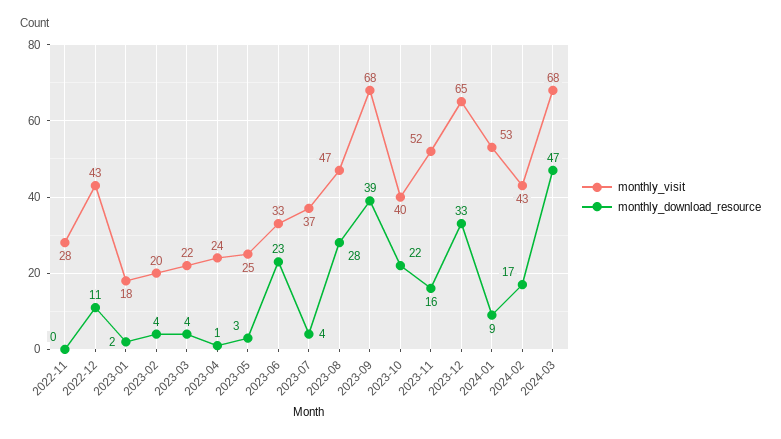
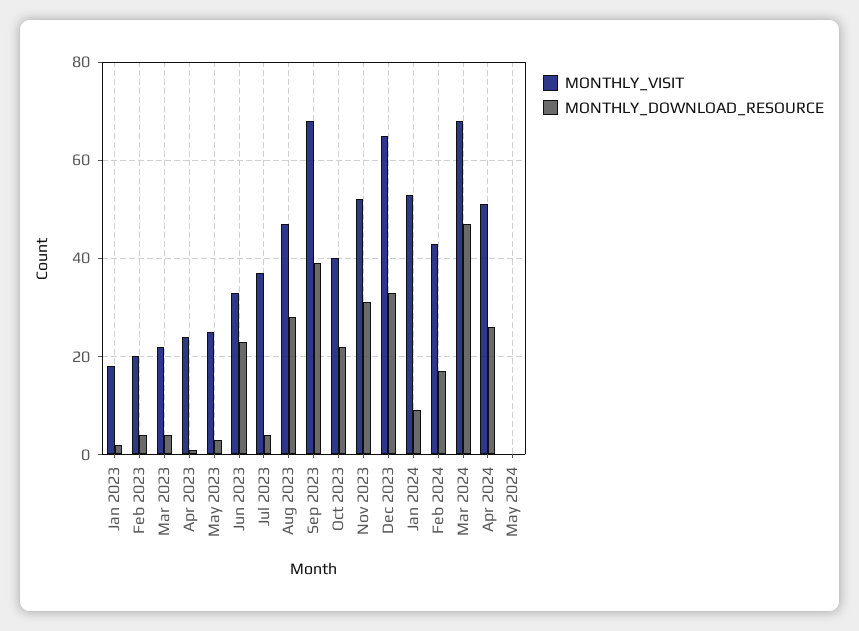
monthly_visit, 2022-11: 28 -> none
monthly_download_resource, 2022-11: 0 -> none
monthly_visit, 2022-12: 43 -> none
monthly_download_resource, 2022-12: 11 -> none
monthly_download_resource, 2023-11: 16 -> 30
monthly_visit, Apr 2024: none -> 50
monthly_download_resource, Apr 2024: none -> 25
monthly_visit, May 2024: none -> 0
monthly_download_resource, May 2024: none -> 0

